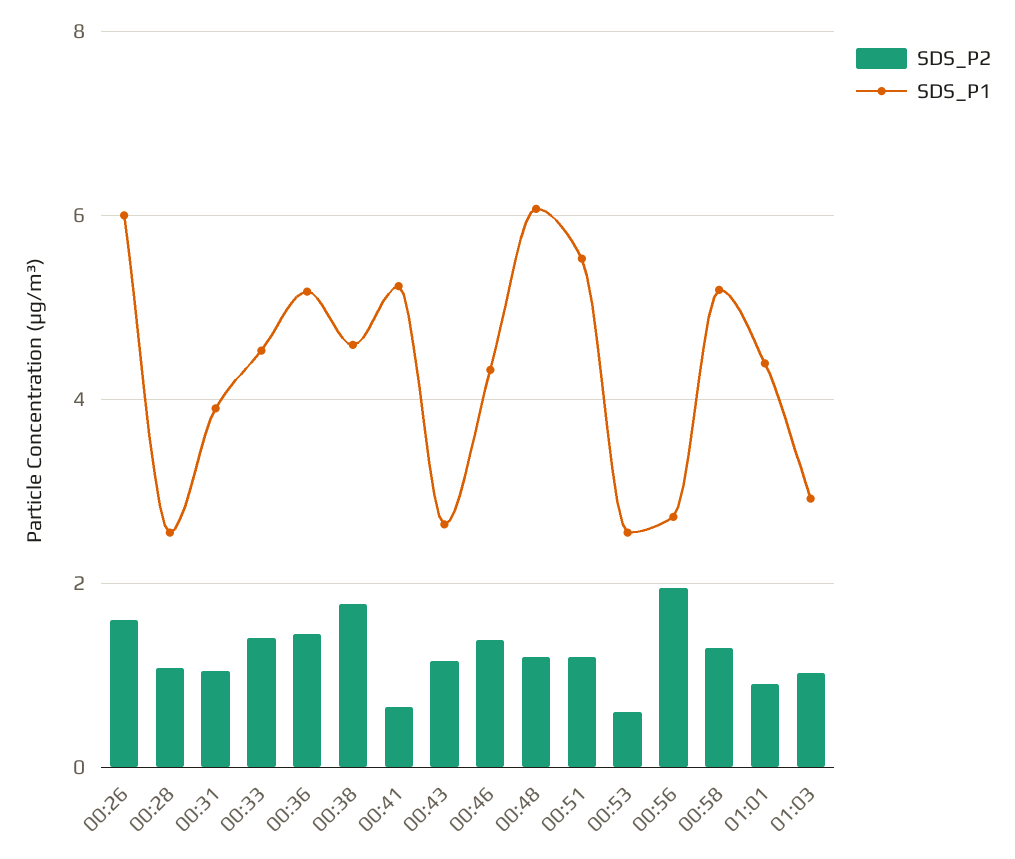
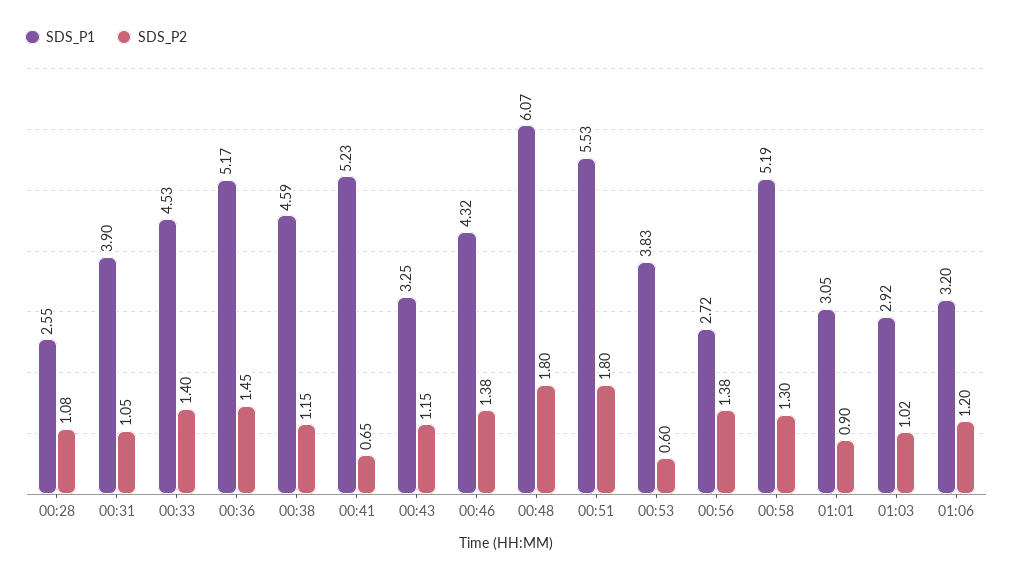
SDS_P2, 00:26: 1.6 -> none
SDS_P1, 00:26: 6 -> none
SDS_P2, 00:38: 1.8 -> 1.15
SDS_P1, 00:43: 2.6 -> 3.25
SDS_P2, 00:48: 1.2 -> 1.8
SDS_P2, 00:51: 1.2 -> 1.8
SDS_P1, 00:53: 2.6 -> 3.83
SDS_P2, 00:56: 2 -> 1.38
SDS_P1, 01:01: 4.4 -> 3.05
SDS_P1, 01:06: none -> 3.2
SDS_P2, 01:06: none -> 1.2

